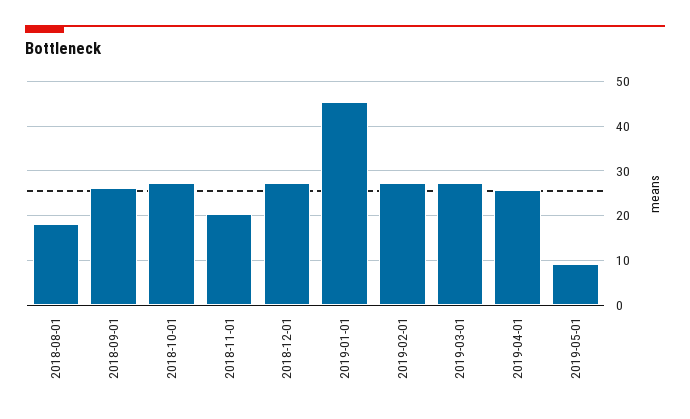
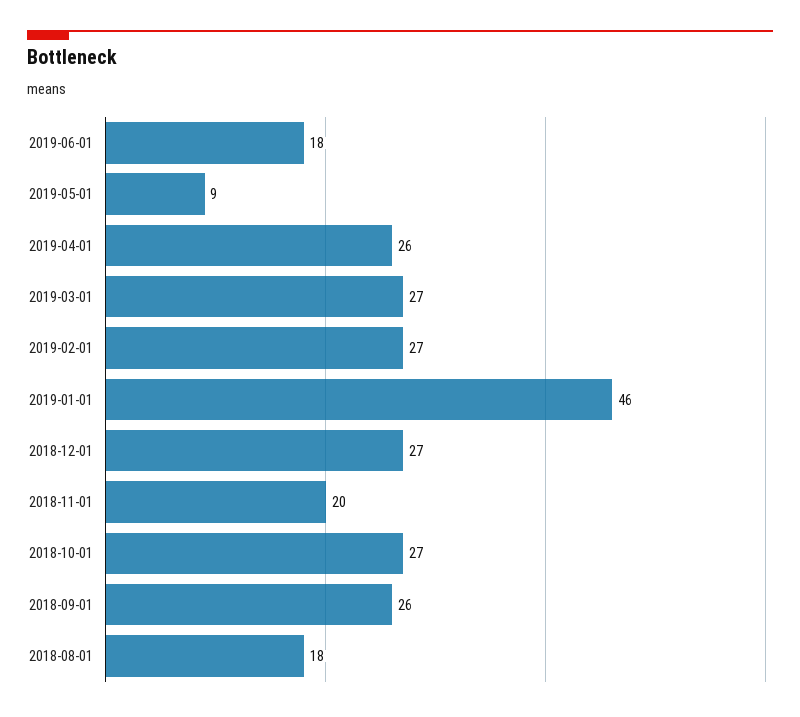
2019-06-01: none -> 18

